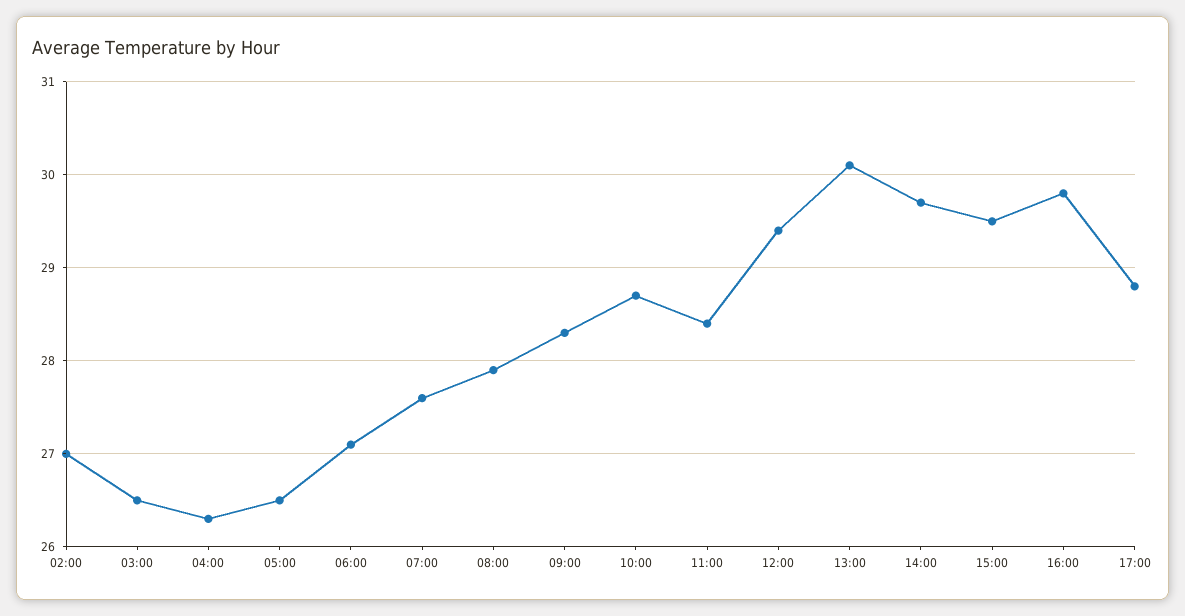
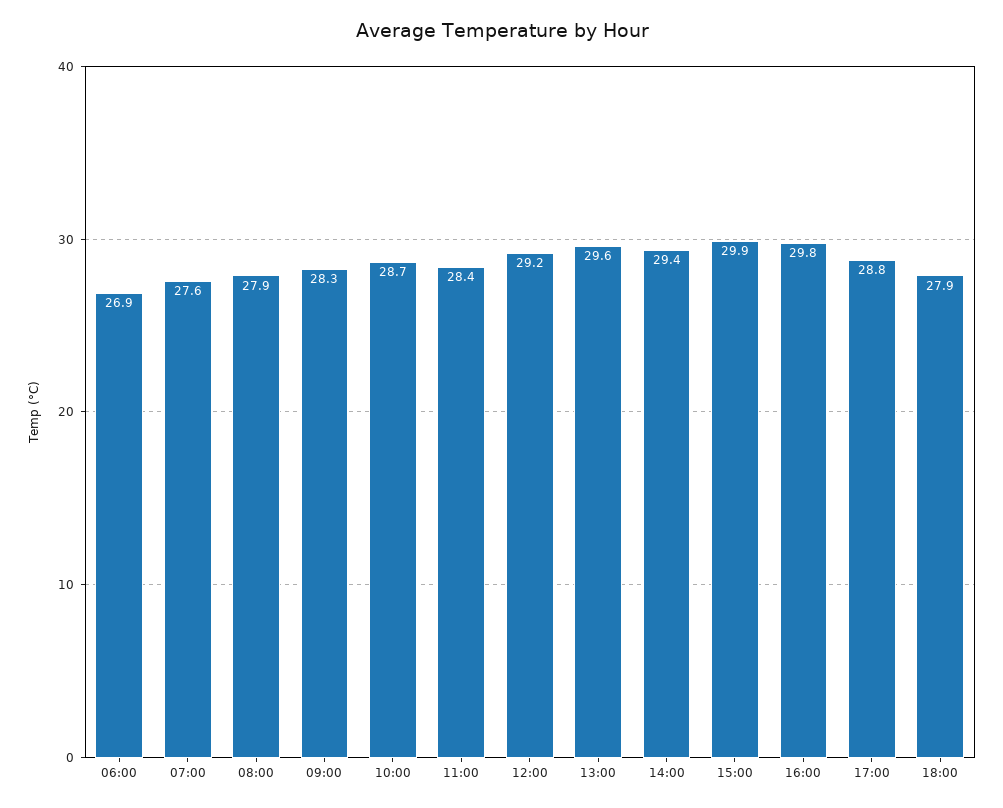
02:00: 27 -> none
03:00: 26.5 -> none
04:00: 26.3 -> none
05:00: 26.5 -> none
06:00: 27.1 -> 26.9
12:00: 29.4 -> 29.2
13:00: 30.1 -> 29.6
14:00: 29.7 -> 29.4
15:00: 29.5 -> 29.9
18:00: none -> 27.9

